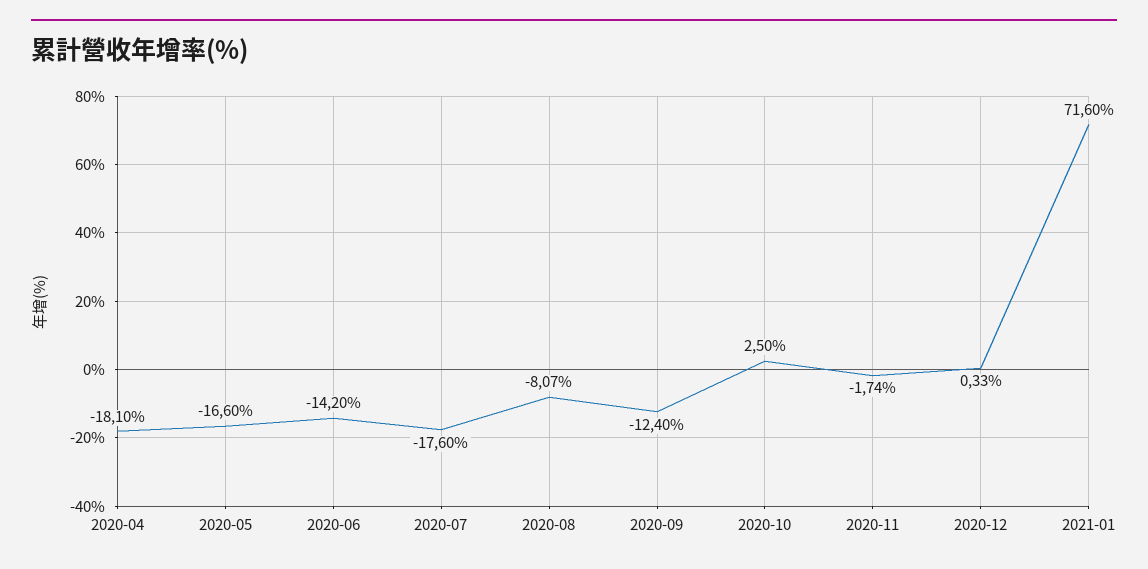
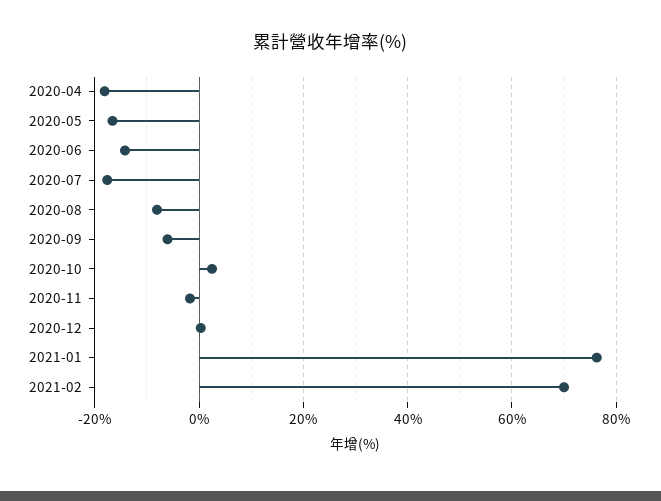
2020-09: -12.4 -> -6
2021-01: 71.6 -> 76
2021-02: none -> 70

